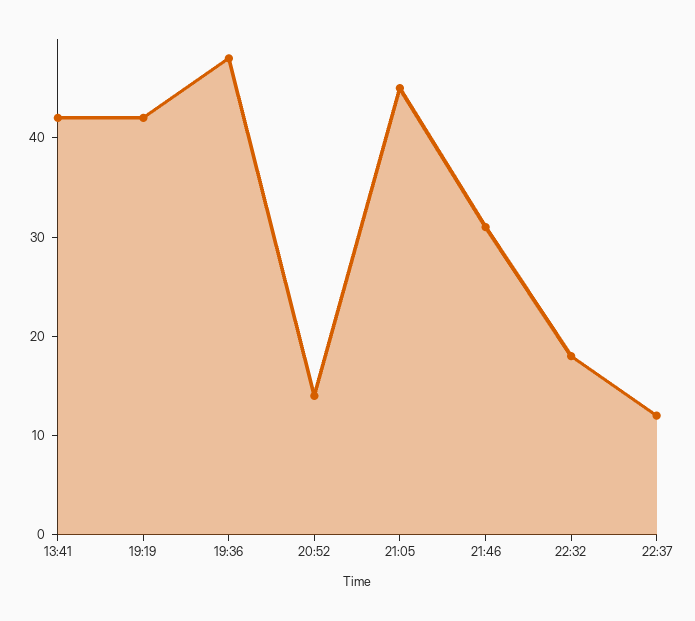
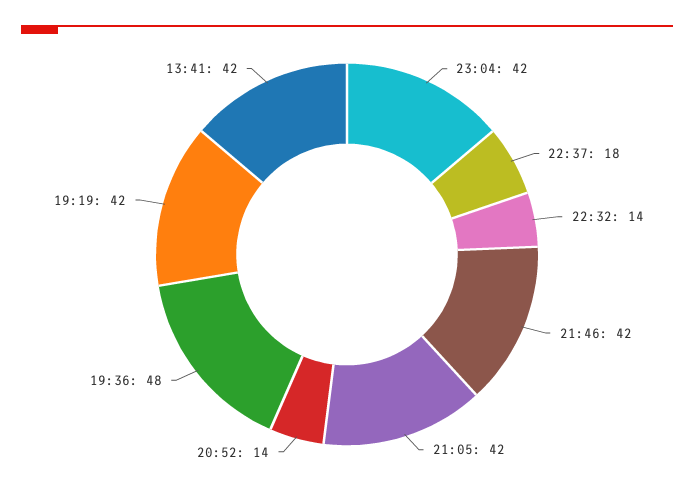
21:05: 45 -> 42
21:46: 31 -> 42
22:32: 18 -> 14
22:37: 12 -> 18
23:04: none -> 42

